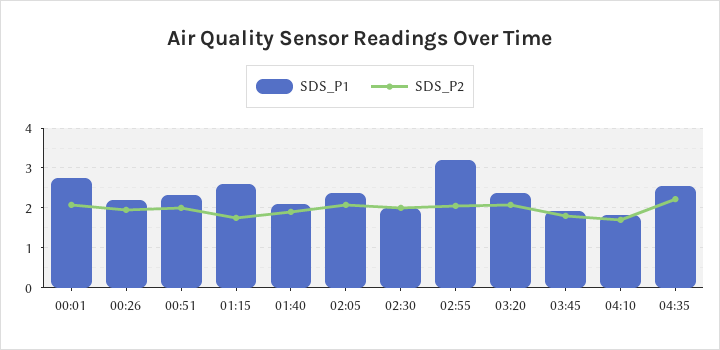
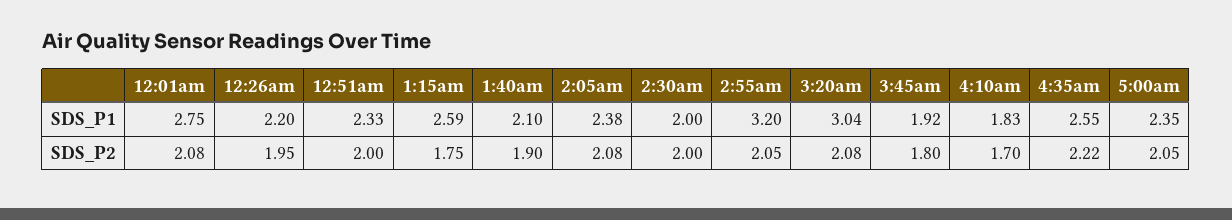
SDS_P1, 03:20: 2.4 -> 3.04
SDS_P1, 5:00am: none -> 2.35
SDS_P2, 5:00am: none -> 2.05

